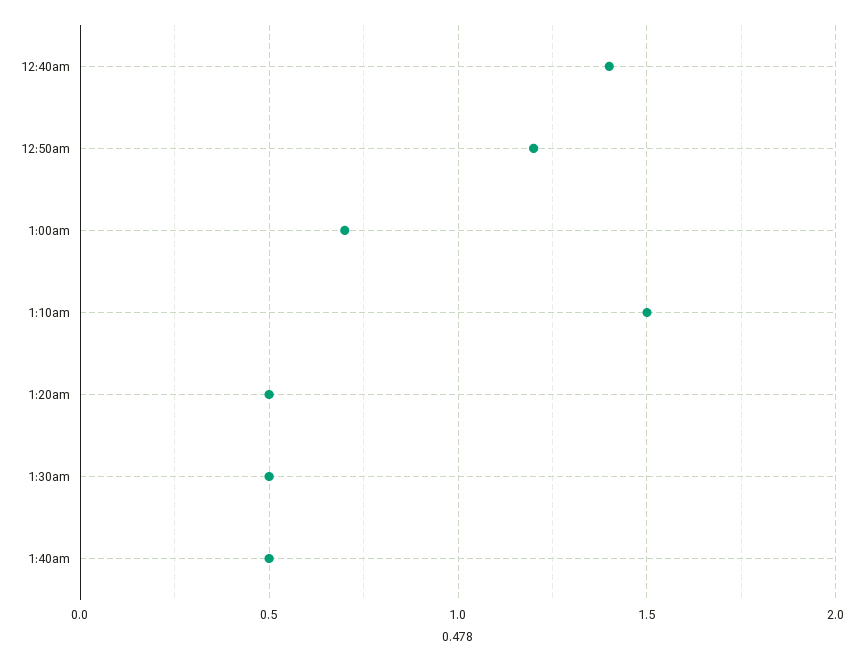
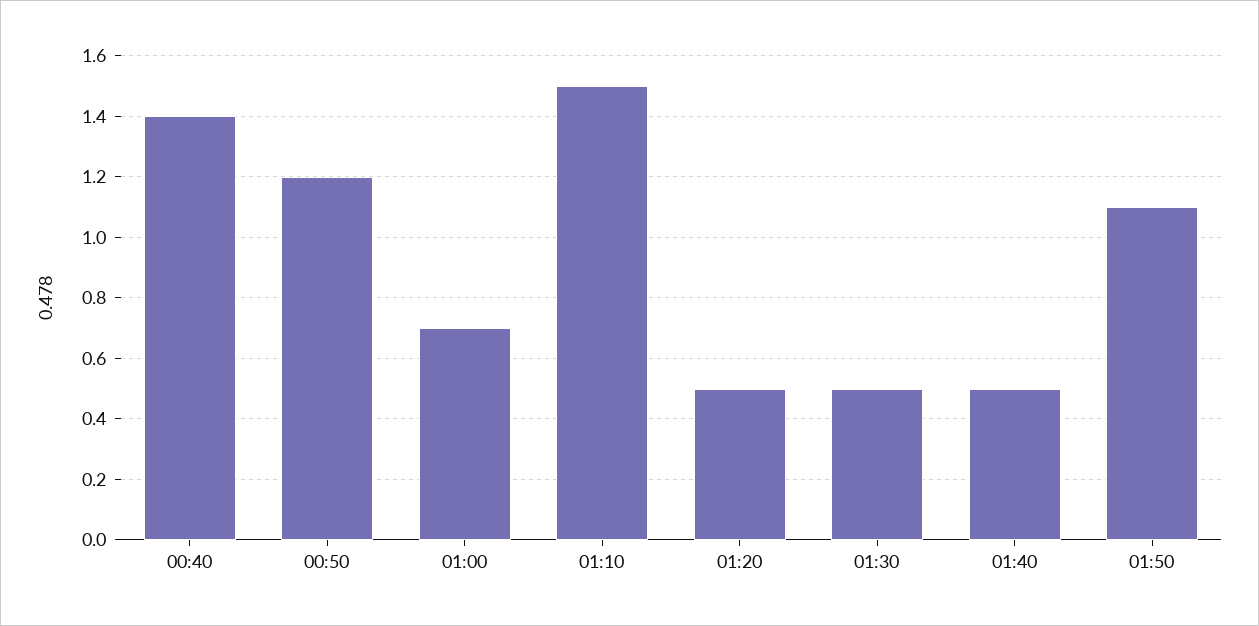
01:50: none -> 1.1

